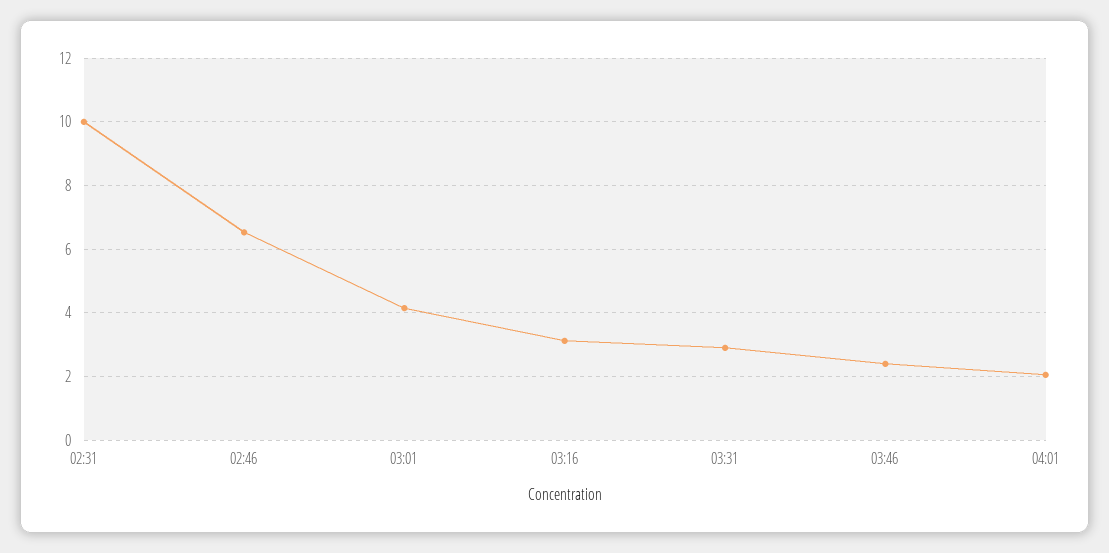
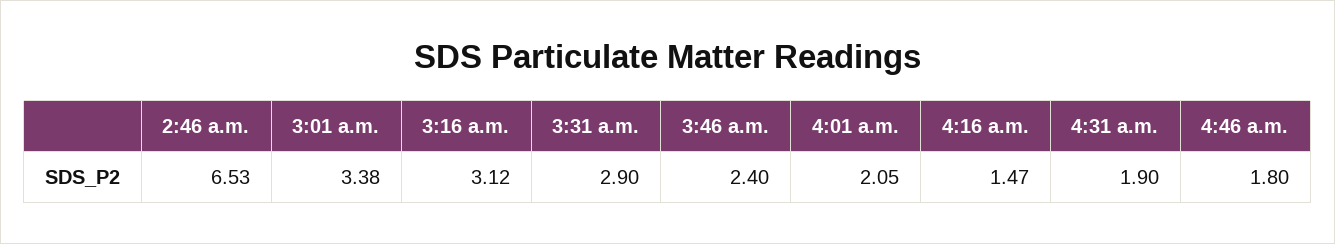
02:31: 10 -> none
03:01: 4.2 -> 3.38
4:16 a.m.: none -> 1.47
4:31 a.m.: none -> 1.9
4:46 a.m.: none -> 1.8

